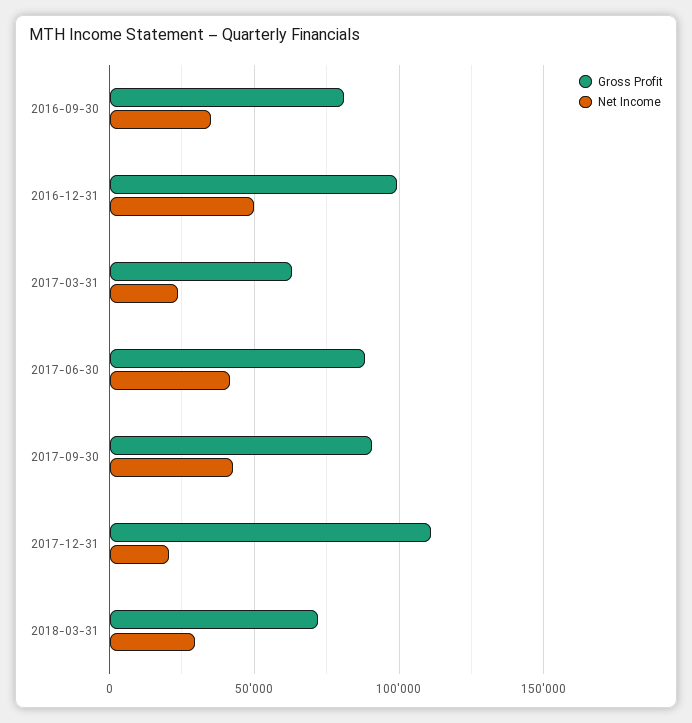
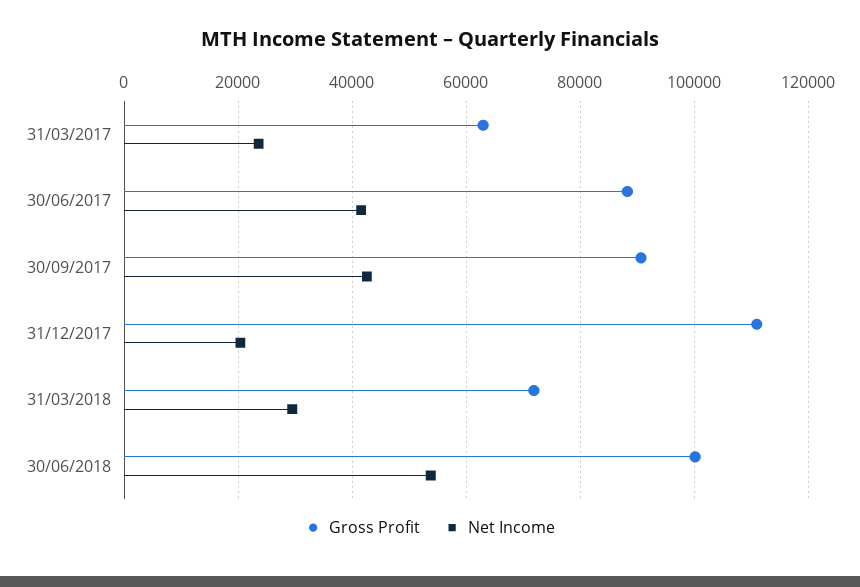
Gross Profit, 2016-09-30: 80000 -> none
Net Income, 2016-09-30: 35000 -> none
Gross Profit, 2016-12-31: 100000 -> none
Net Income, 2016-12-31: 50000 -> none
Gross Profit, 30/06/2018: none -> 100000
Net Income, 30/06/2018: none -> 54000

